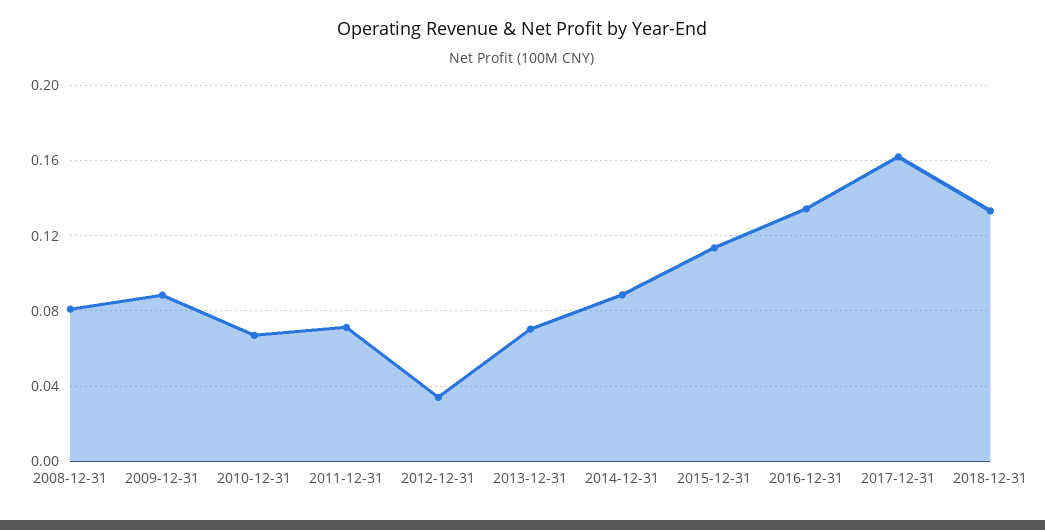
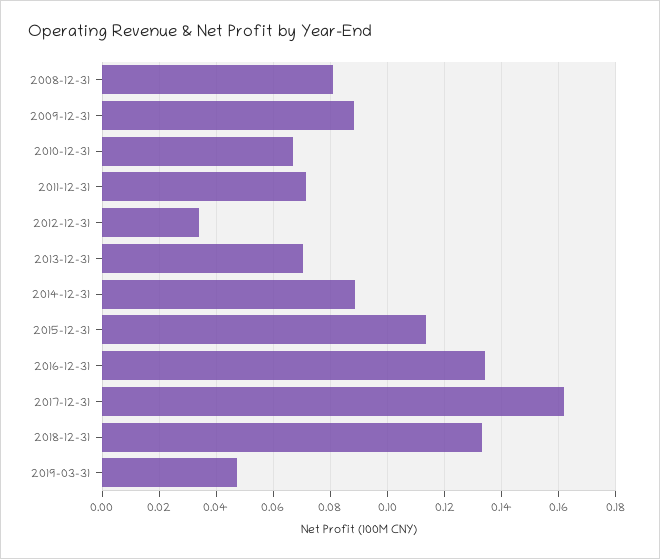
2019-03-31: none -> 0.0475

